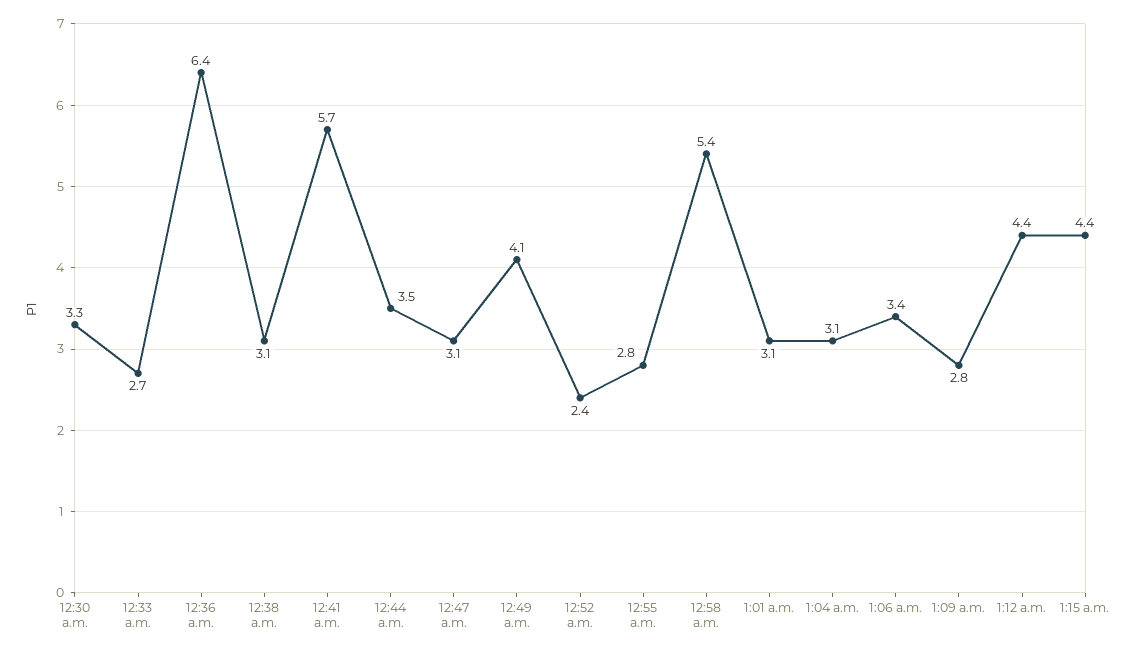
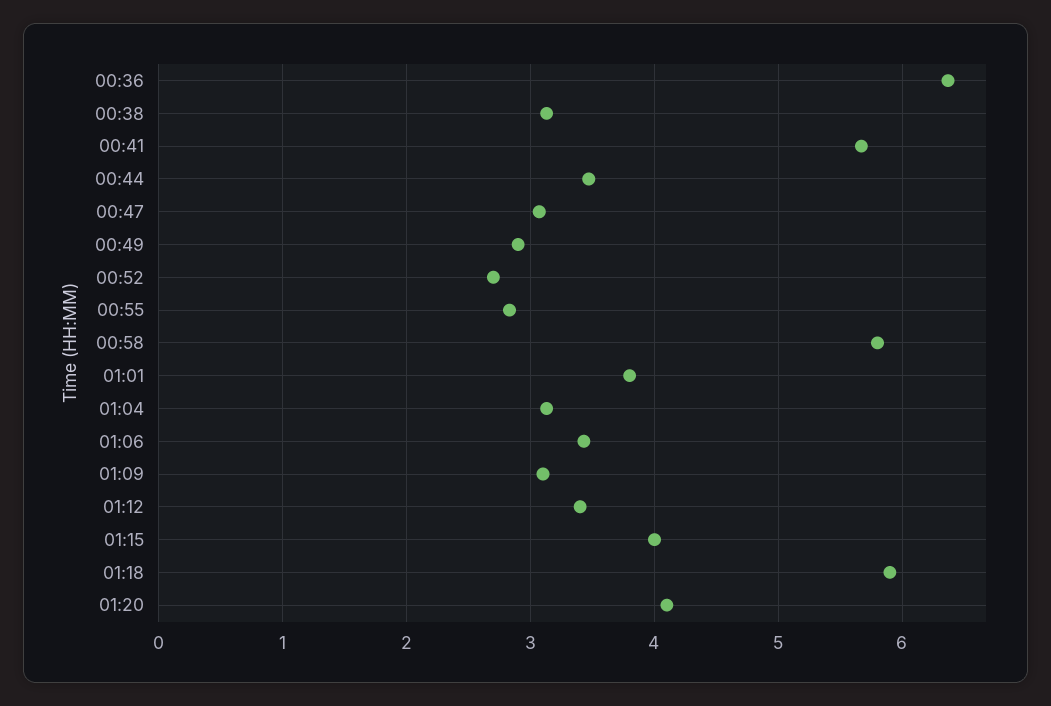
12:30 a.m.: 3.3 -> none
12:33 a.m.: 2.7 -> none
12:49 a.m.: 4.1 -> 2.9
12:52 a.m.: 2.4 -> 2.7
12:58 a.m.: 5.4 -> 5.8
1:01 a.m.: 3.1 -> 3.8
1:09 a.m.: 2.8 -> 3.1
1:12 a.m.: 4.4 -> 3.4
1:15 a.m.: 4.4 -> 4
01:18: none -> 5.9
01:20: none -> 4.1

